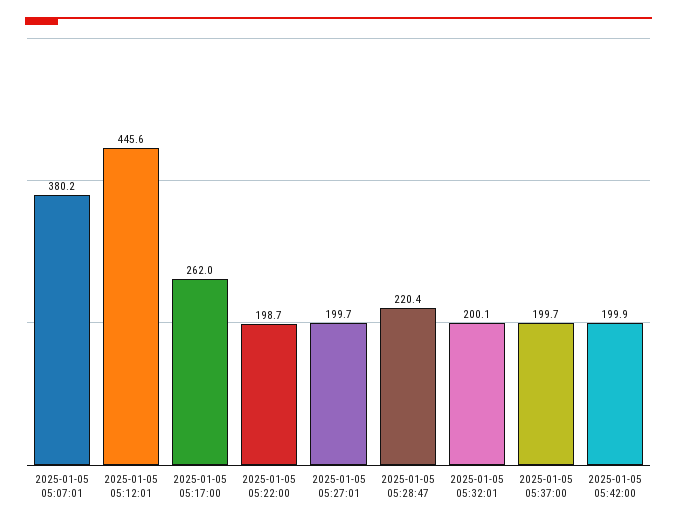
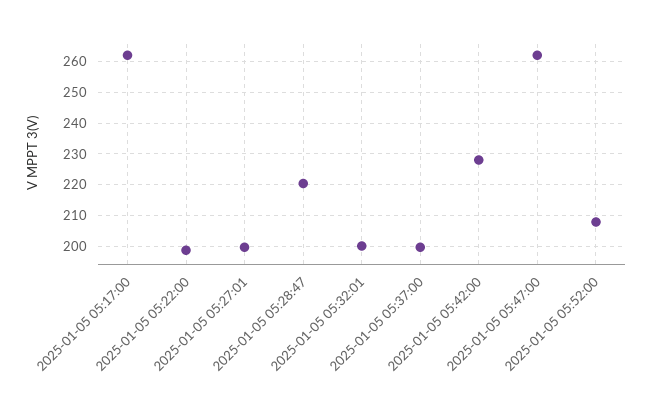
2025-01-05 05:07:01: 380.2 -> none
2025-01-05 05:12:01: 445.6 -> none
2025-01-05 05:42:00: 199.9 -> 228
2025-01-05 05:47:00: none -> 262
2025-01-05 05:52:00: none -> 208

